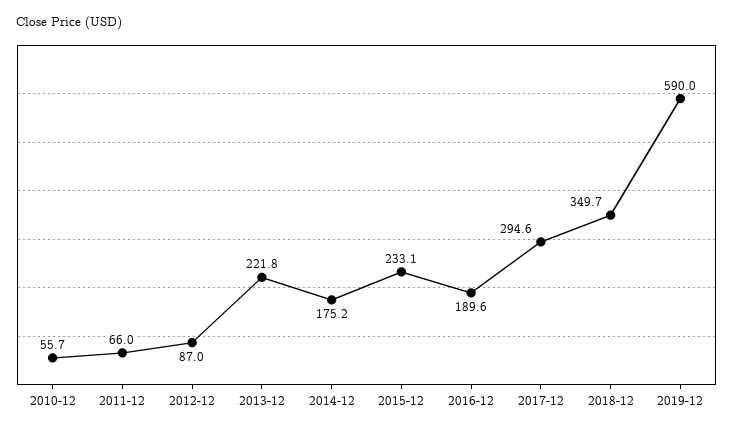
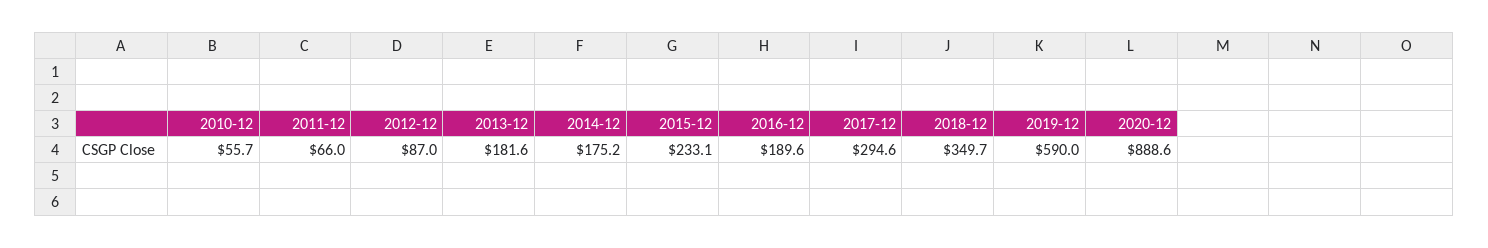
2013-12: 221.8 -> 181.6
2020-12: none -> 888.6

